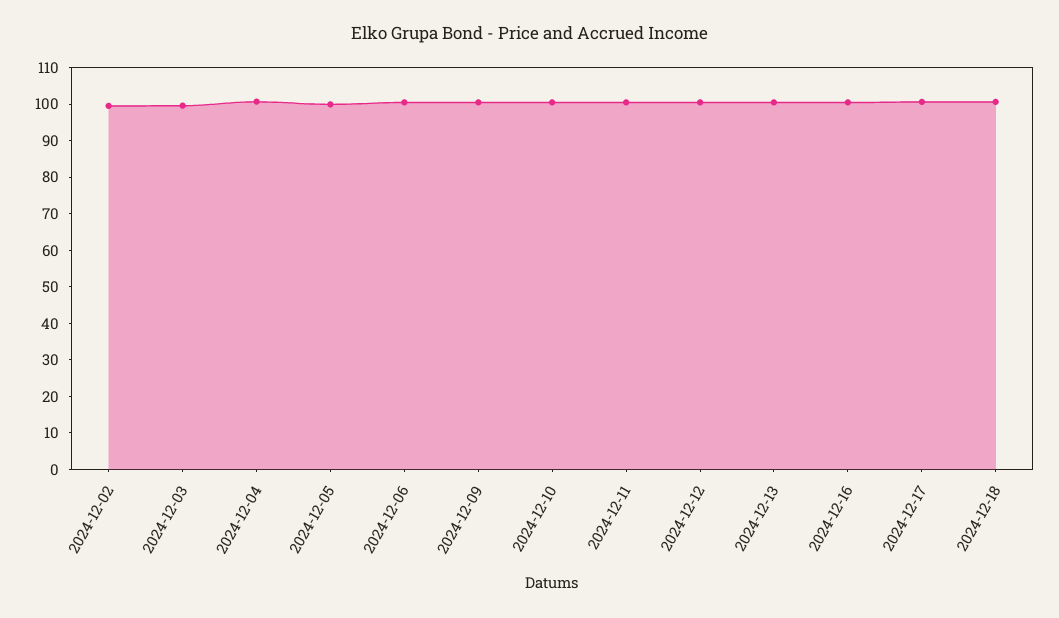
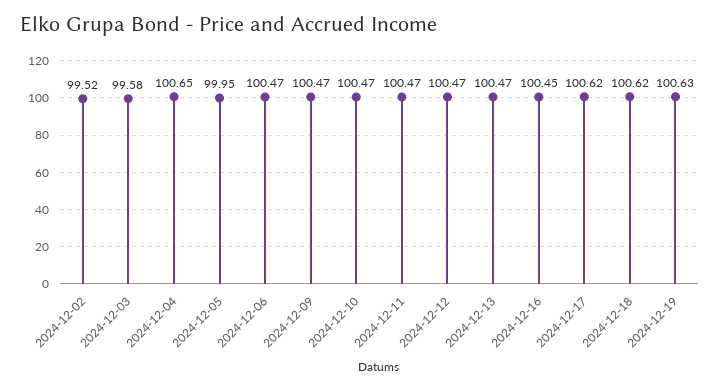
2024-12-19: none -> 100.63

